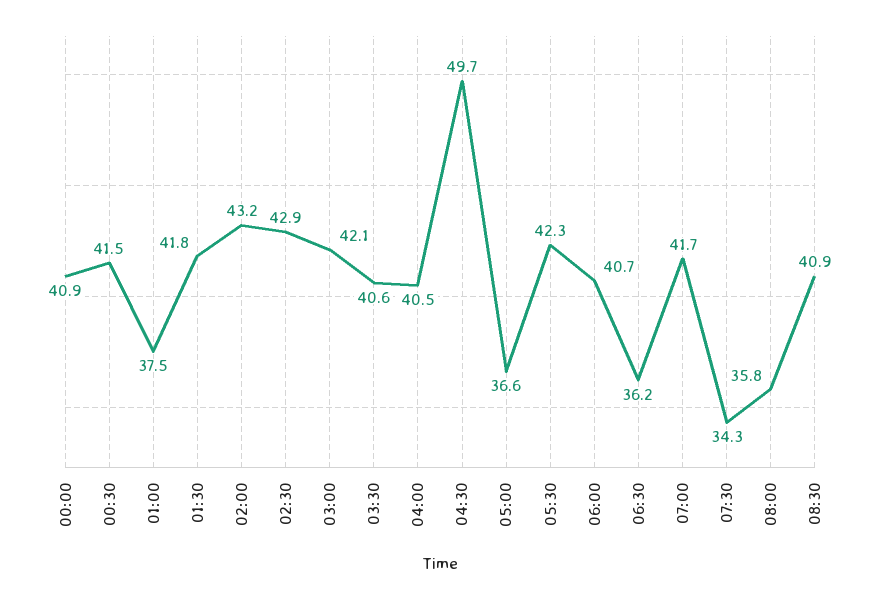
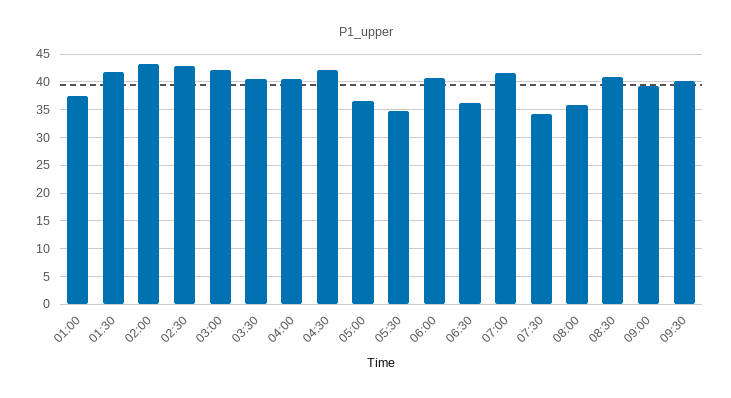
00:00: 40.9 -> none
00:30: 41.5 -> none
04:30: 49.7 -> 42.5
05:30: 42.3 -> 35
09:00: none -> 40
09:30: none -> 40

